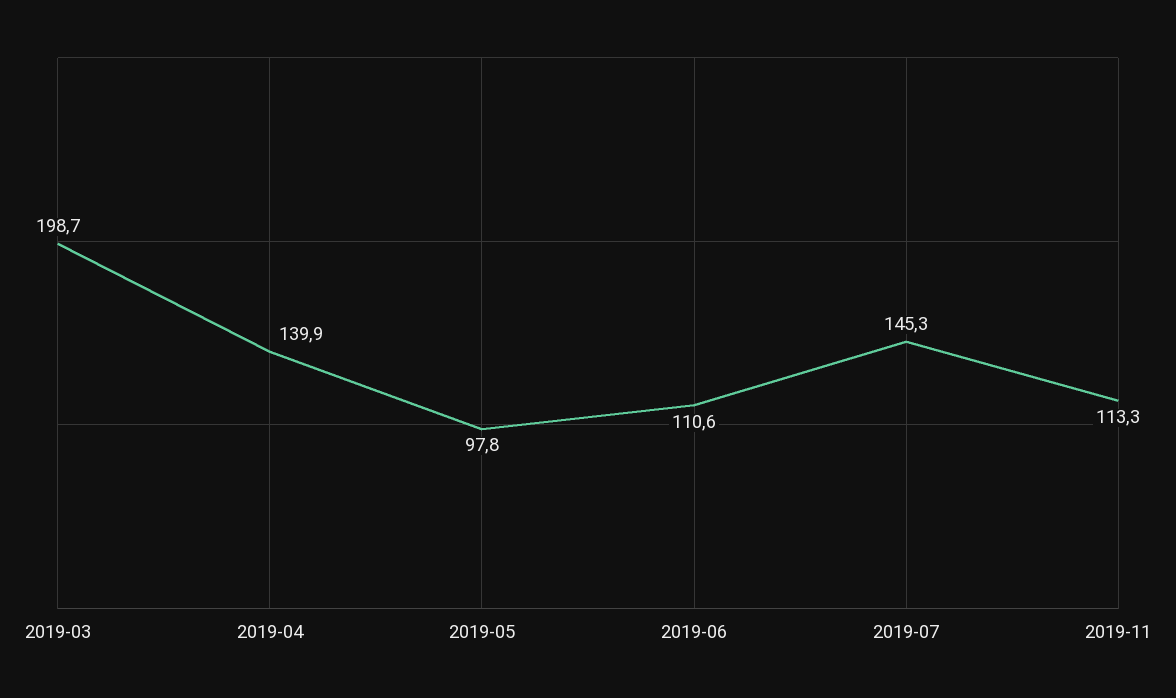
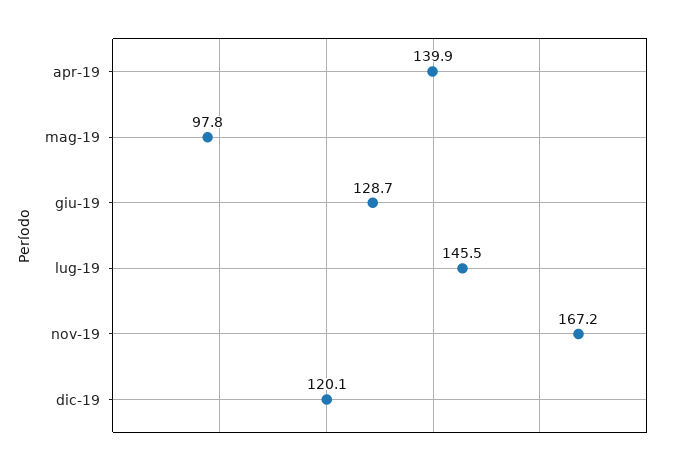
2019-03: 198.7 -> none
2019-06: 110.6 -> 128.7
2019-07: 145.3 -> 145.5
2019-11: 113.3 -> 167.2
dic-19: none -> 120.1

